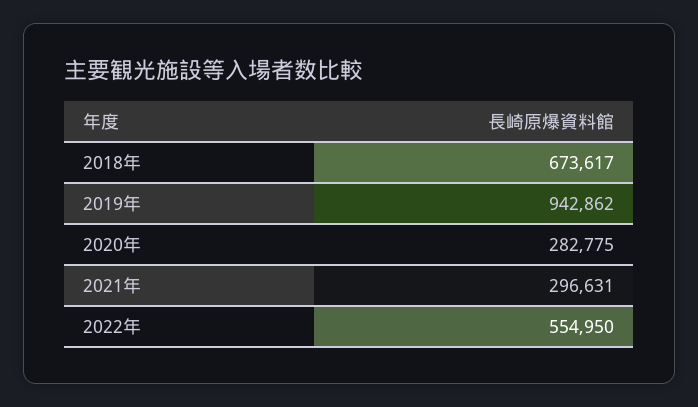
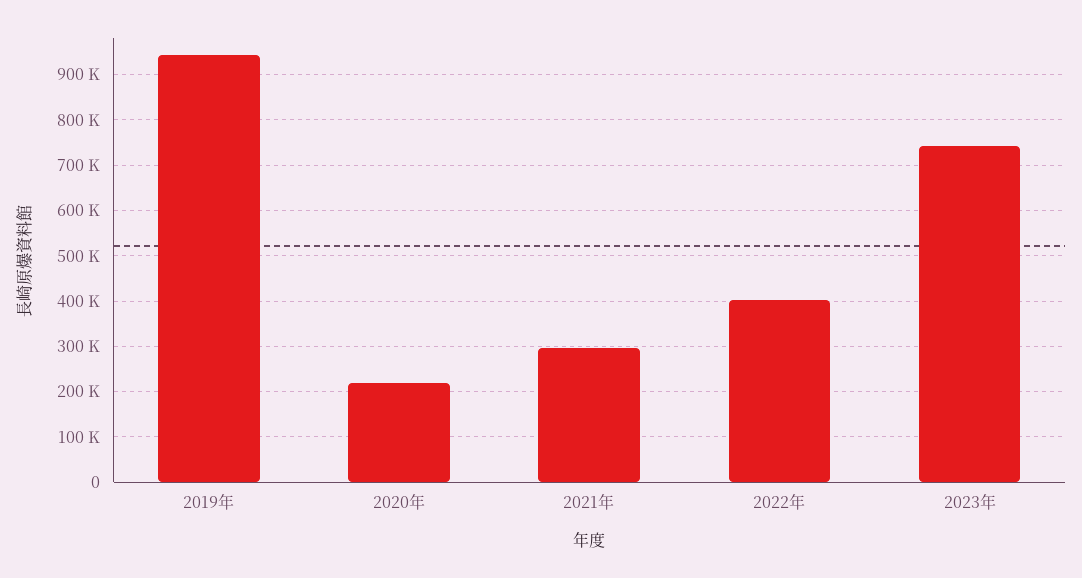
2018年: 673617 -> none
2020年: 282775 -> 220000
2022年: 554950 -> 400000
2023年: none -> 740000

